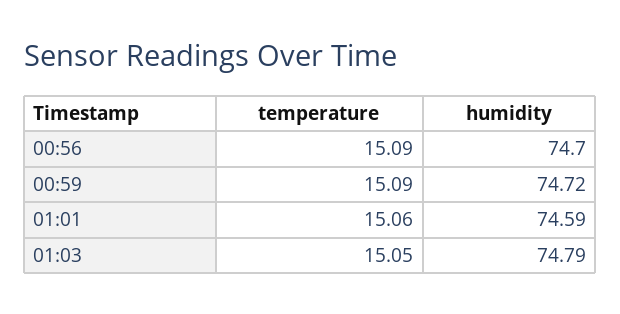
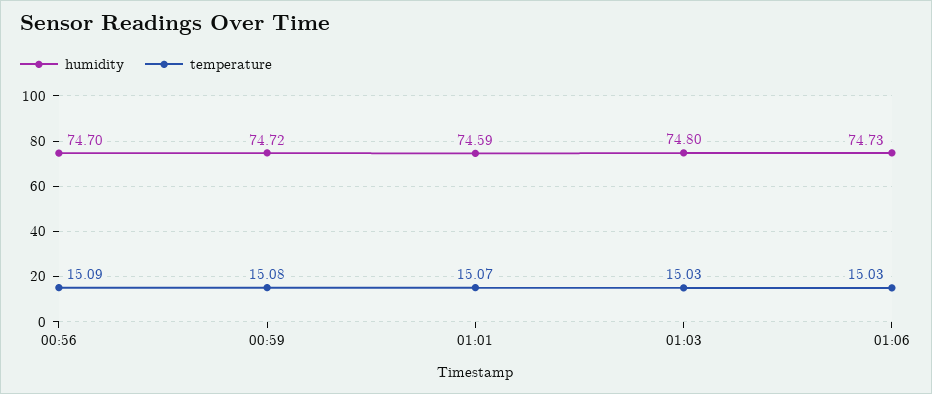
temperature, 00:59: 15.09 -> 15.08
temperature, 01:01: 15.06 -> 15.07
temperature, 01:03: 15.05 -> 15.03
humidity, 01:03: 74.79 -> 74.8
humidity, 01:06: none -> 74.73
temperature, 01:06: none -> 15.03

